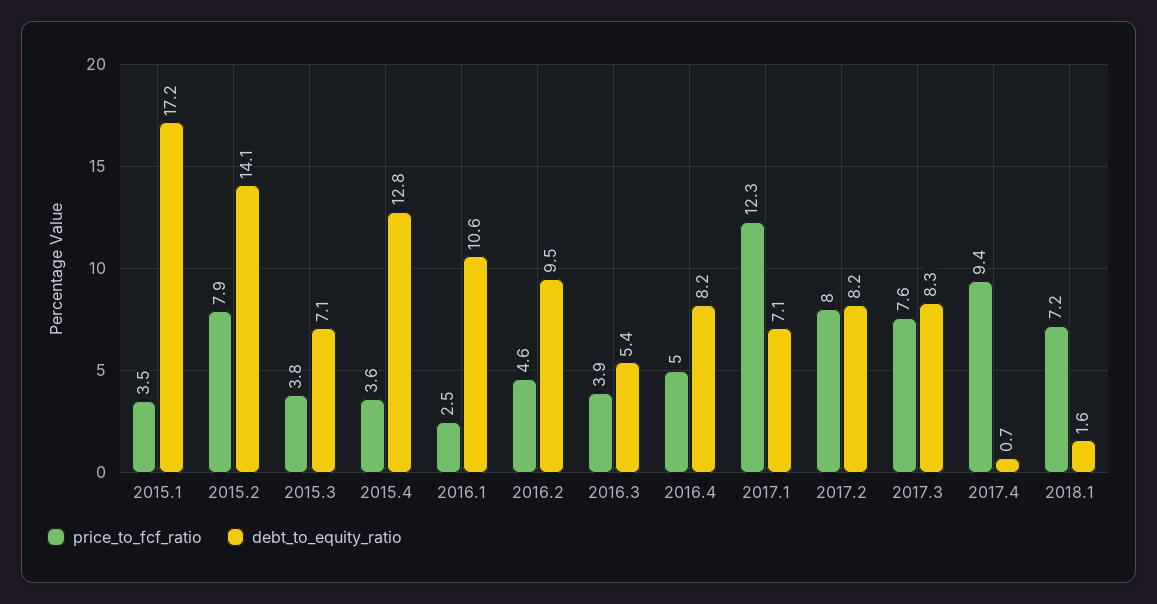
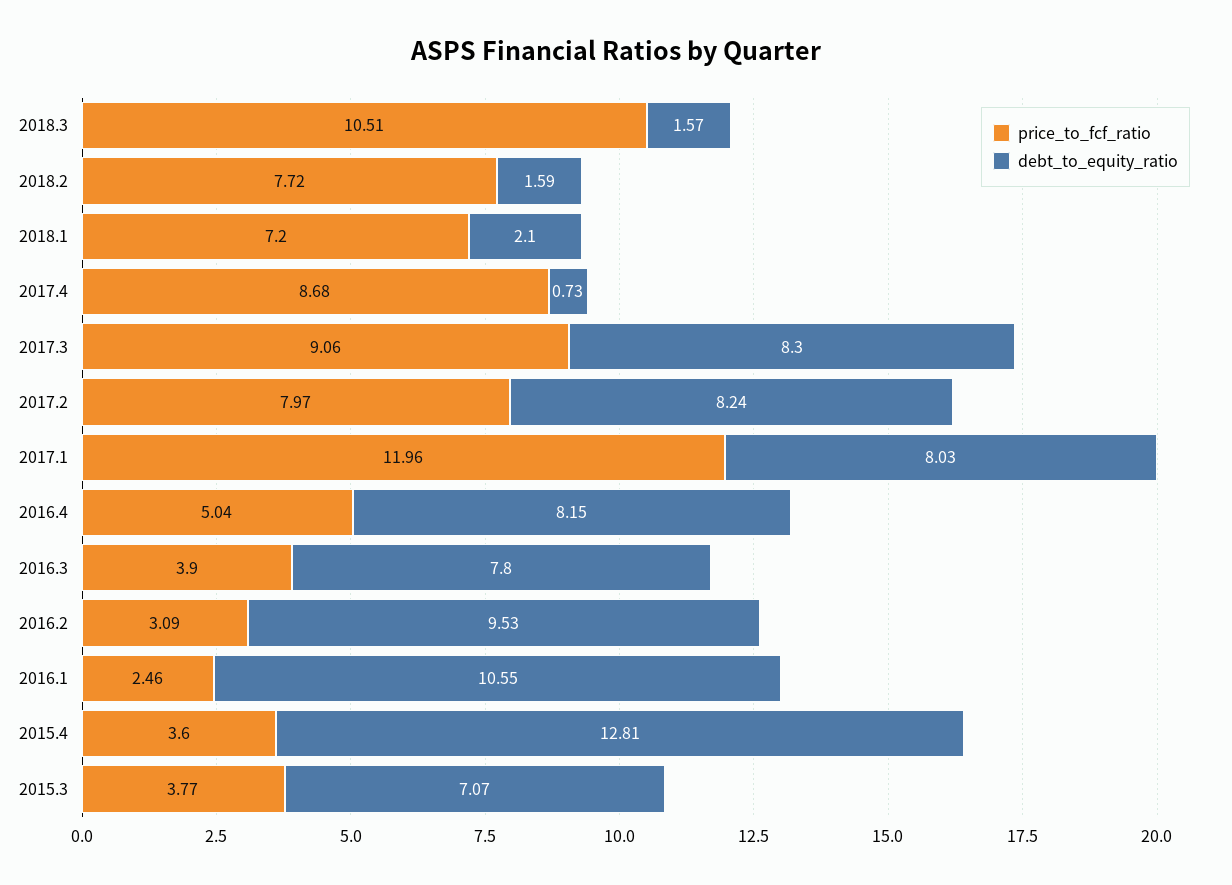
price_to_fcf_ratio, 2015.1: 3.5 -> none
debt_to_equity_ratio, 2015.1: 17.2 -> none
price_to_fcf_ratio, 2015.2: 7.9 -> none
debt_to_equity_ratio, 2015.2: 14.1 -> none
price_to_fcf_ratio, 2016.2: 4.6 -> 3.09
debt_to_equity_ratio, 2016.3: 5.4 -> 7.8
price_to_fcf_ratio, 2017.1: 12.3 -> 11.96
debt_to_equity_ratio, 2017.1: 7.1 -> 8.03
price_to_fcf_ratio, 2017.3: 7.6 -> 9.06
price_to_fcf_ratio, 2017.4: 9.4 -> 8.68
debt_to_equity_ratio, 2018.1: 1.6 -> 2.1
price_to_fcf_ratio, 2018.3: none -> 10.51
debt_to_equity_ratio, 2018.3: none -> 1.57
price_to_fcf_ratio, 2018.2: none -> 7.72
debt_to_equity_ratio, 2018.2: none -> 1.59

